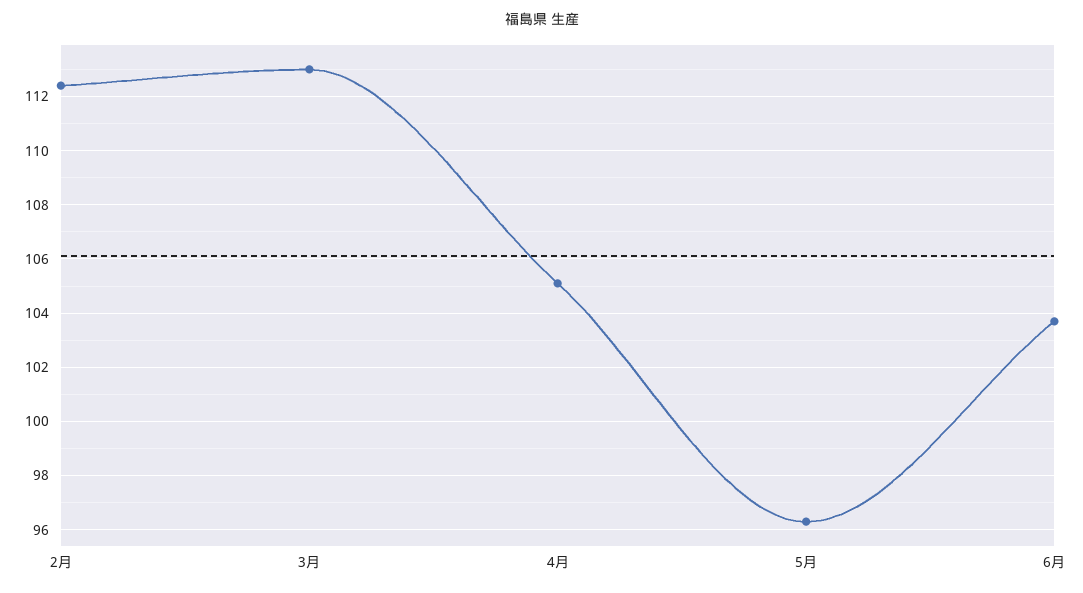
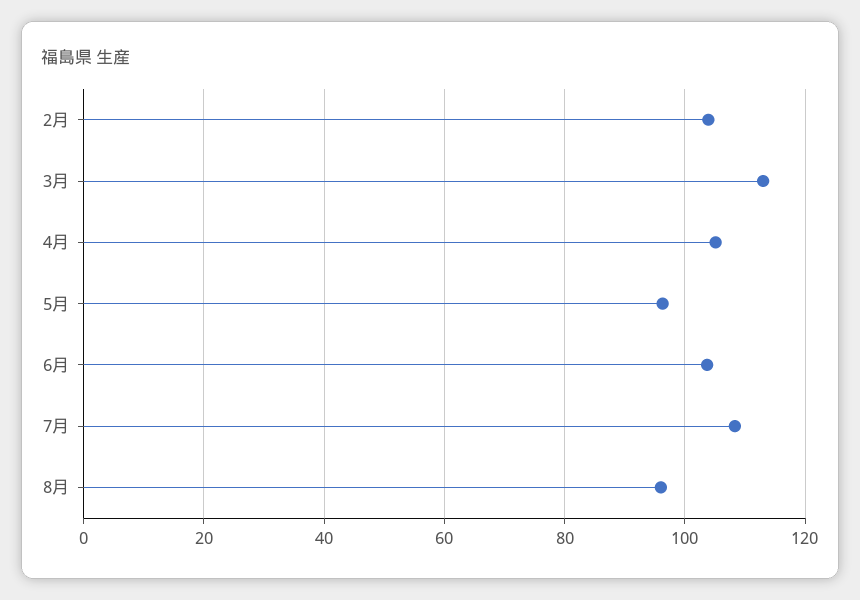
2月: 112.5 -> 104
7月: none -> 108
8月: none -> 96

